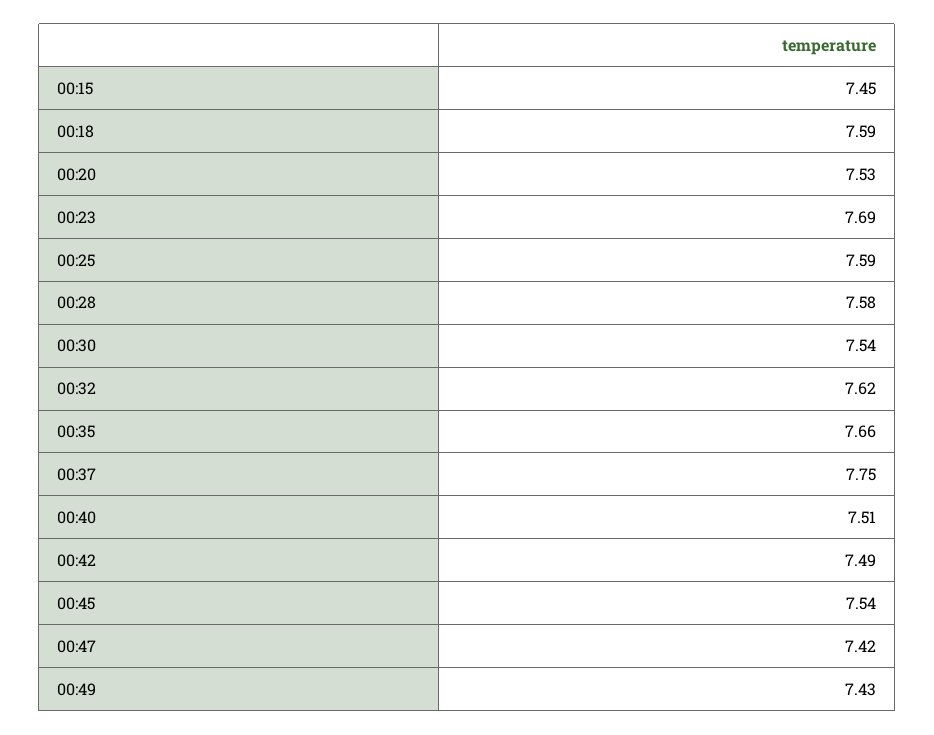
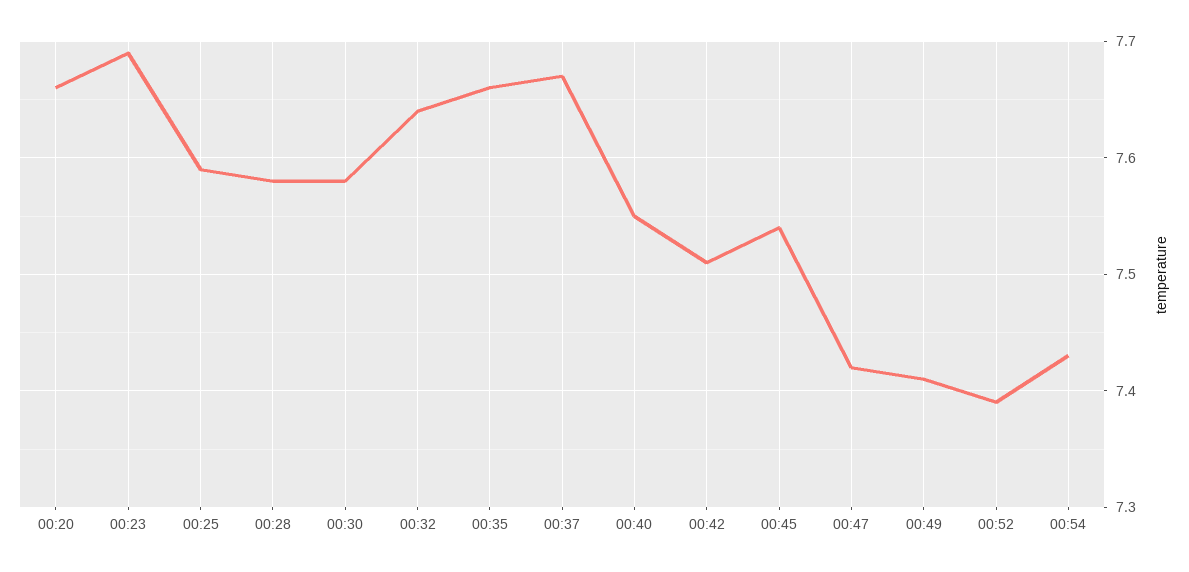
00:15: 7.45 -> none
00:18: 7.59 -> none
00:20: 7.53 -> 7.66
00:30: 7.54 -> 7.58
00:32: 7.62 -> 7.64
00:37: 7.75 -> 7.67
00:40: 7.51 -> 7.55
00:42: 7.49 -> 7.51
00:49: 7.43 -> 7.41
00:52: none -> 7.39
00:54: none -> 7.43

